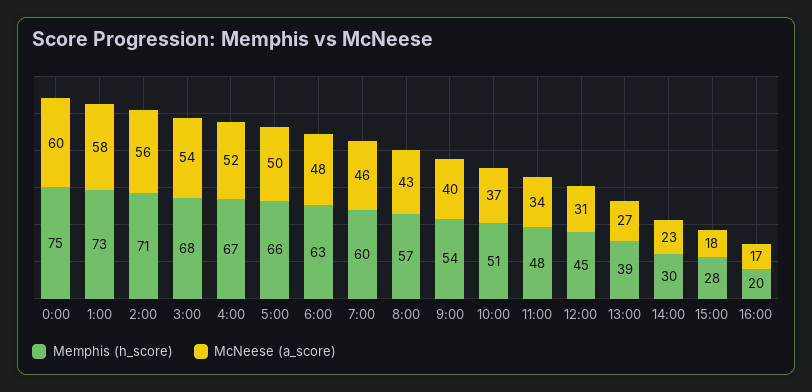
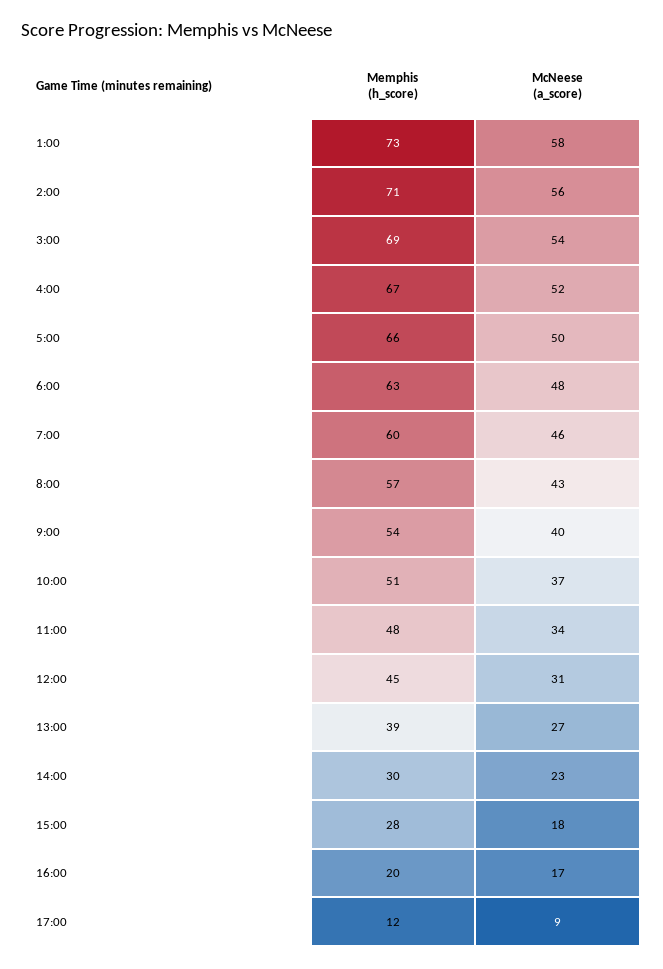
Memphis (h_score), 0:00: 75 -> none
McNeese (a_score), 0:00: 60 -> none
Memphis (h_score), 3:00: 68 -> 69
Memphis (h_score), 17:00: none -> 12
McNeese (a_score), 17:00: none -> 9

